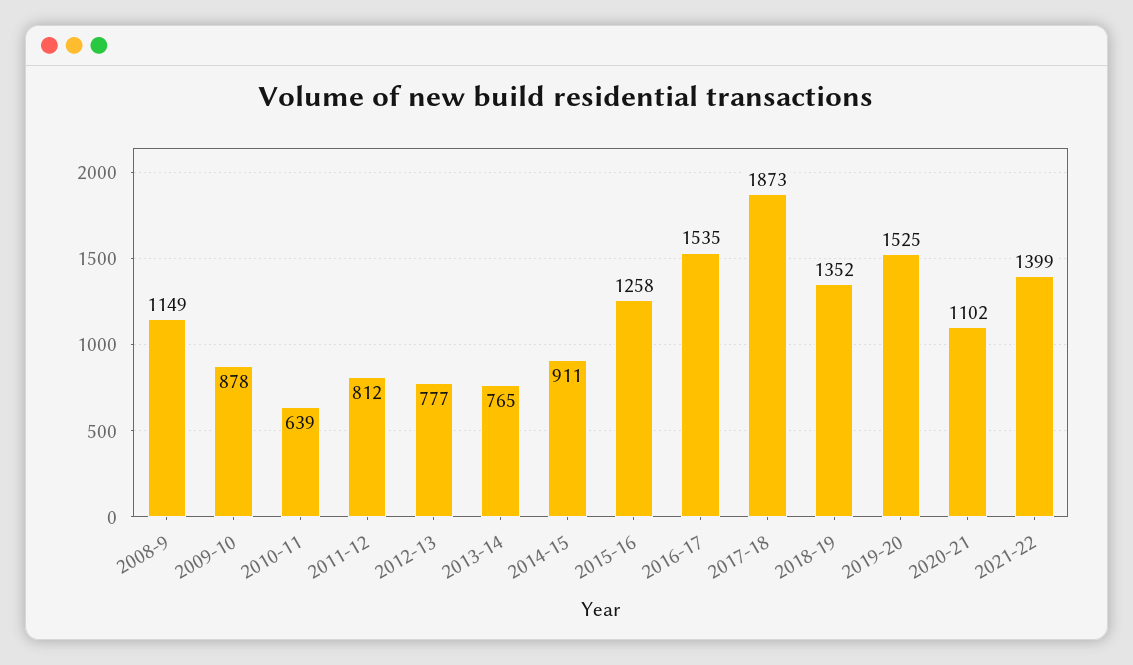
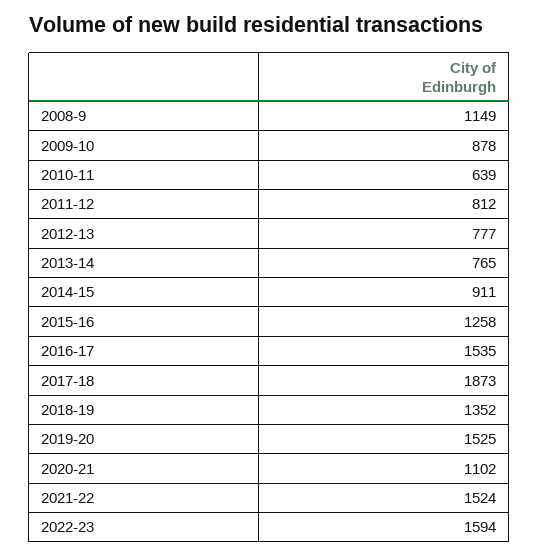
2021-22: 1399 -> 1524
2022-23: none -> 1594

